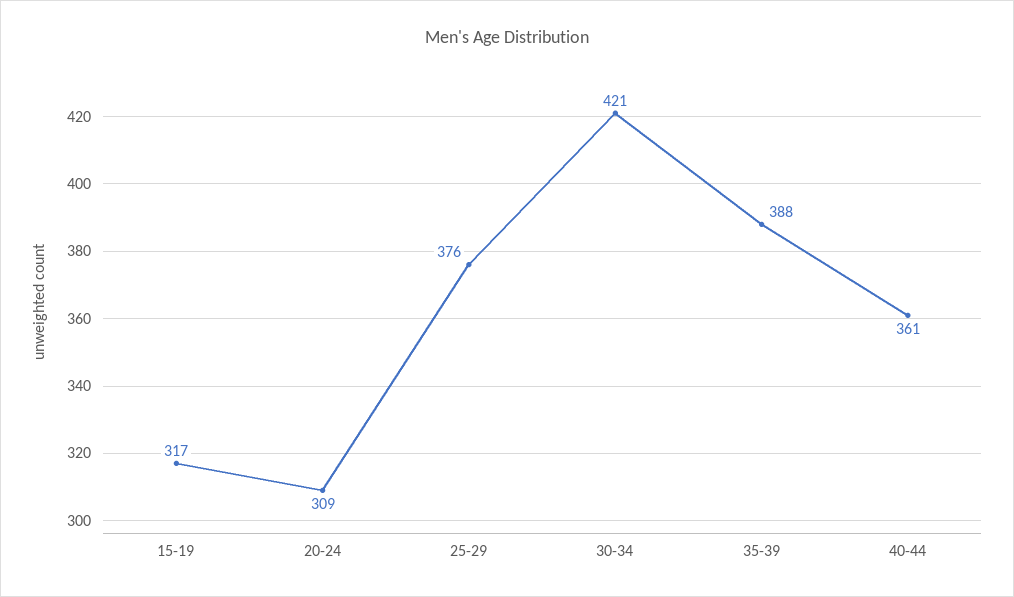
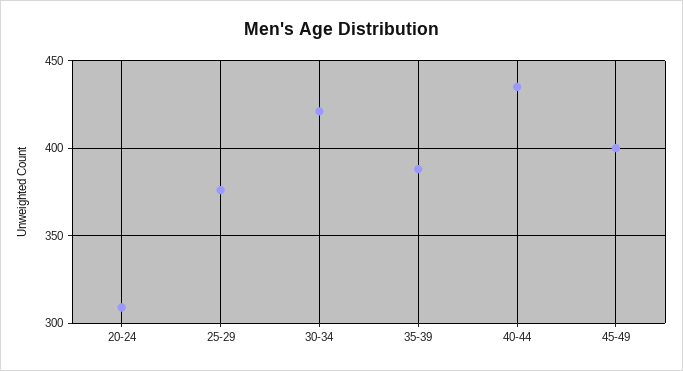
15-19: 317 -> none
40-44: 361 -> 435
45-49: none -> 400

